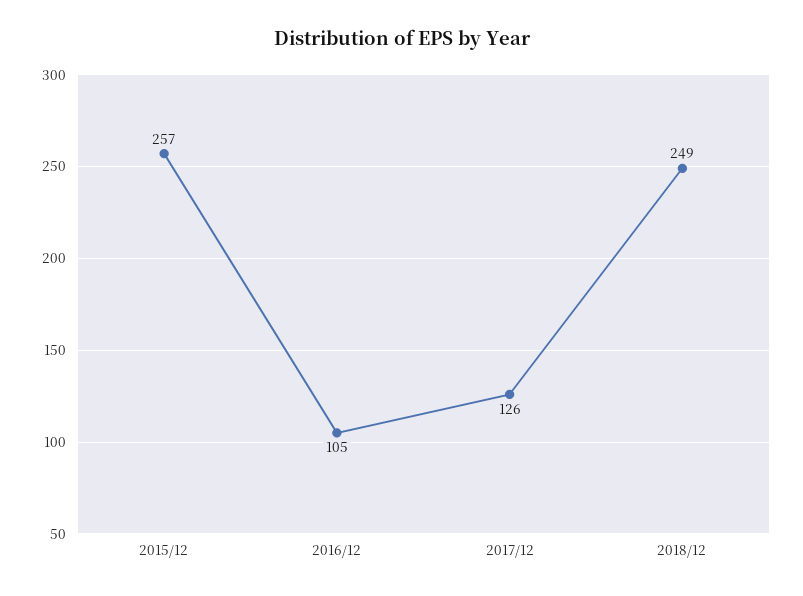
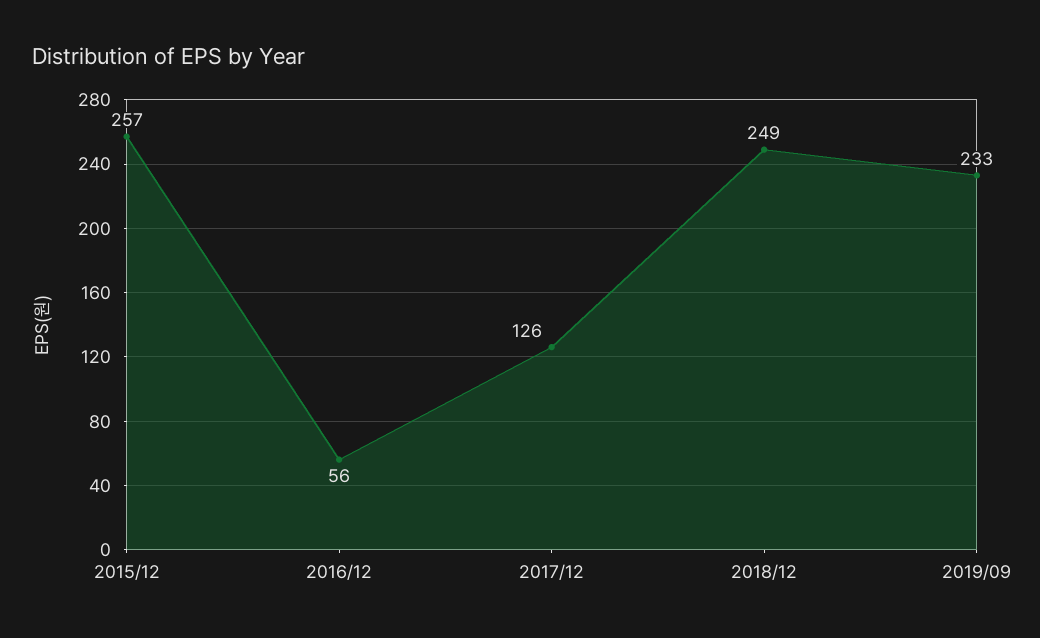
2016/12: 105 -> 56
2019/09: none -> 233

